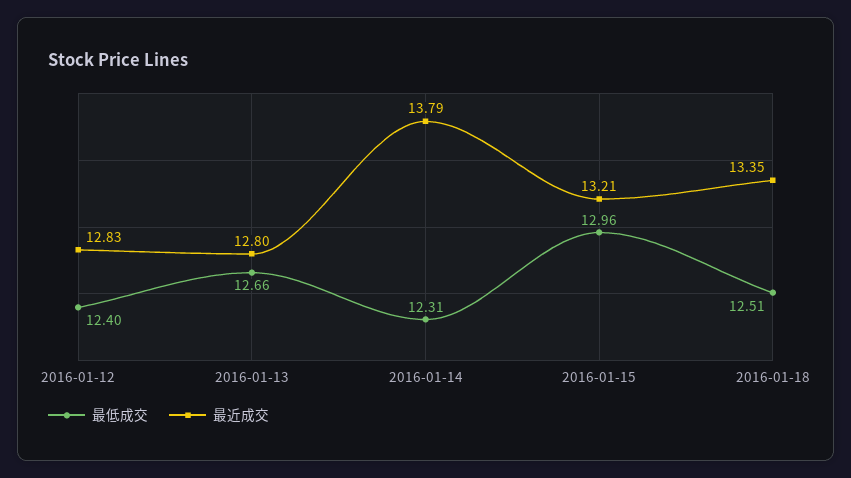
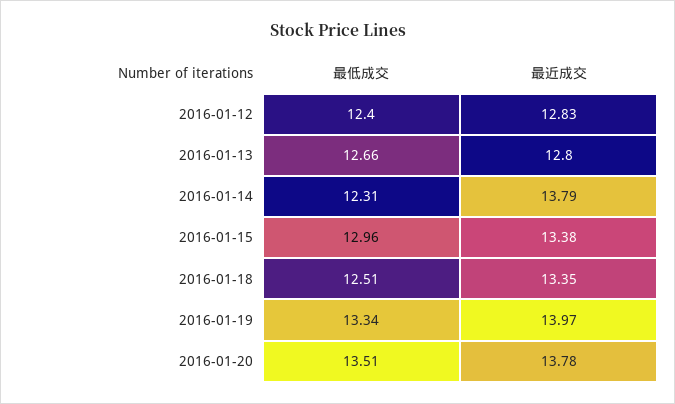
最近成交, 2016-01-15: 13.21 -> 13.38
最低成交, 2016-01-19: none -> 13.34
最近成交, 2016-01-19: none -> 13.97
最低成交, 2016-01-20: none -> 13.51
最近成交, 2016-01-20: none -> 13.78

